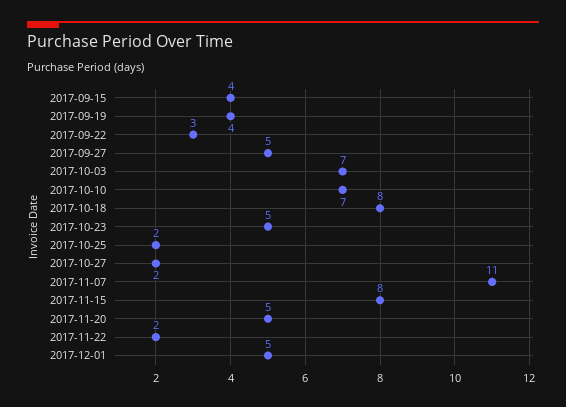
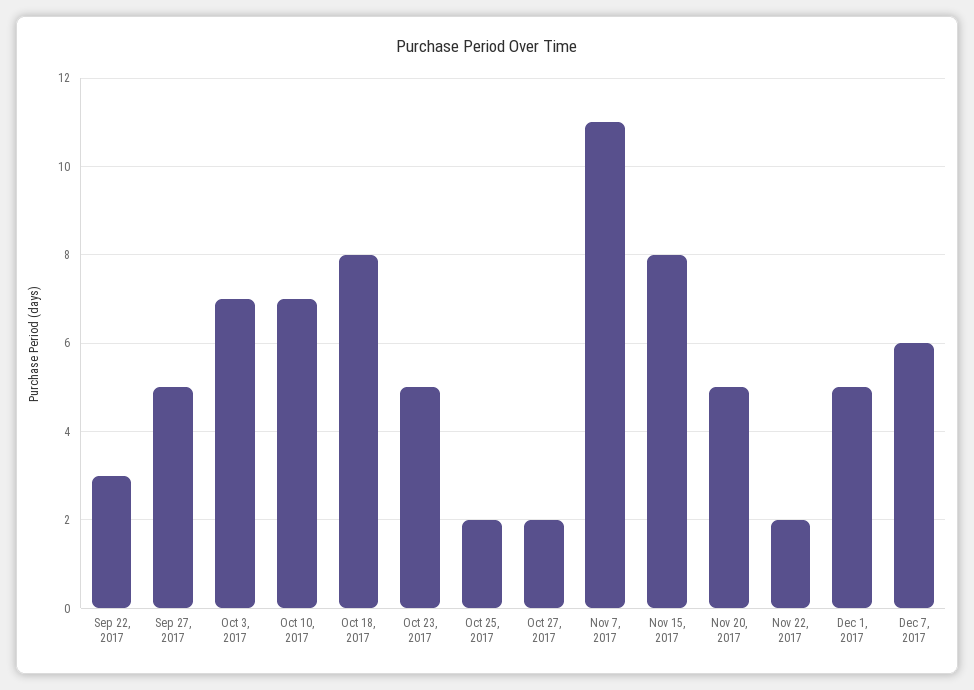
2017-09-15: 4 -> none
2017-09-19: 4 -> none
Dec 7, 2017: none -> 6

